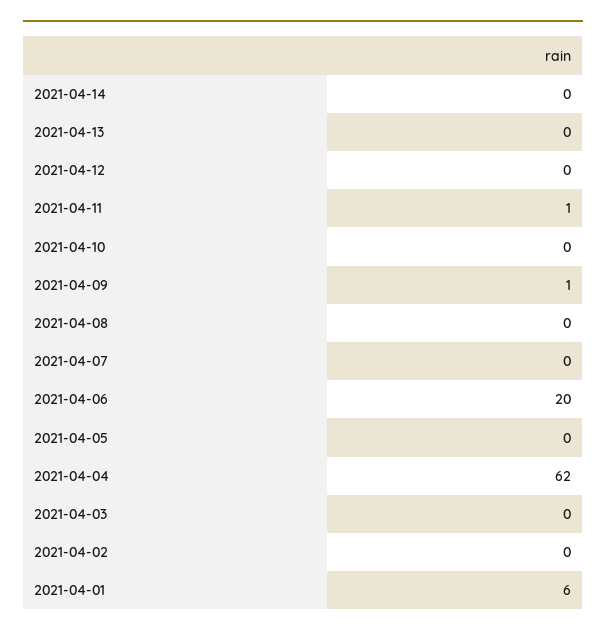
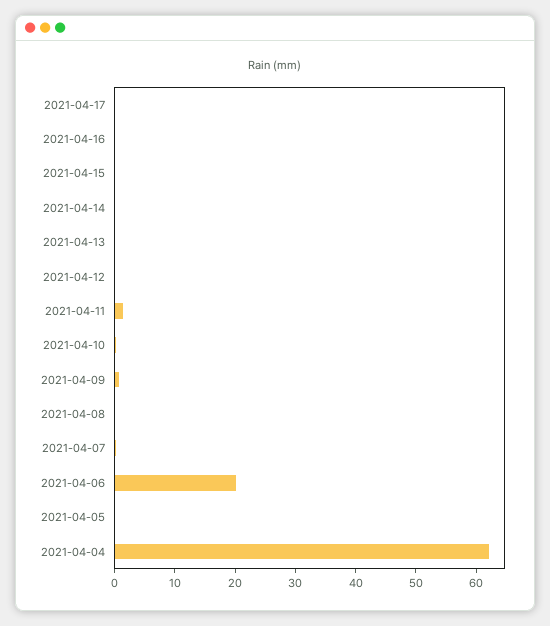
2021-04-03: 0 -> none
2021-04-02: 0 -> none
2021-04-01: 6 -> none
2021-04-17: none -> 0
2021-04-16: none -> 0
2021-04-15: none -> 0

